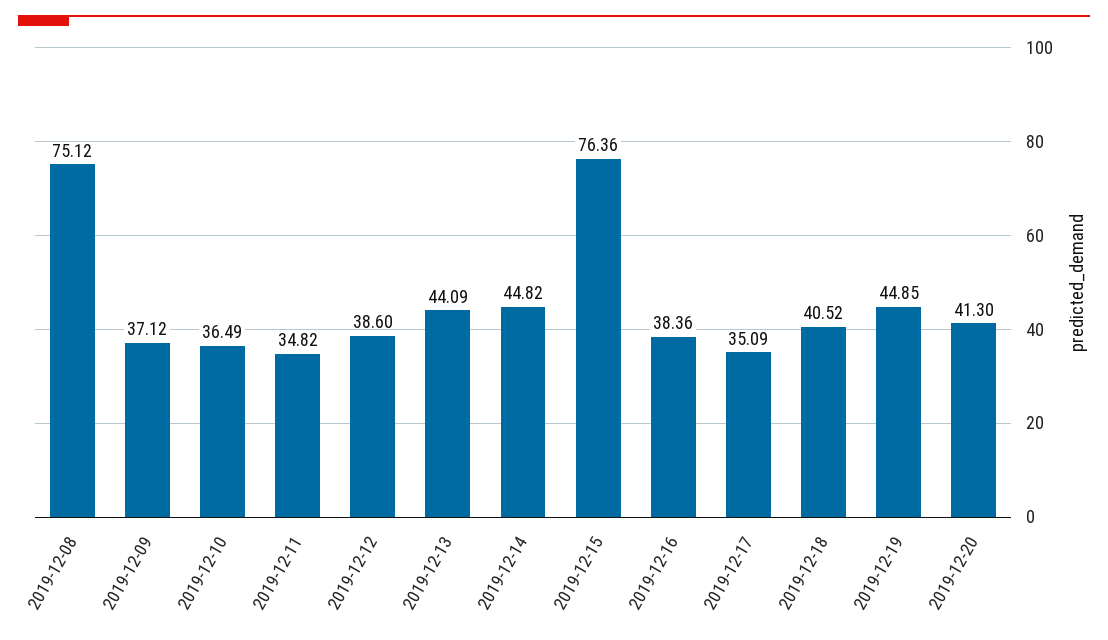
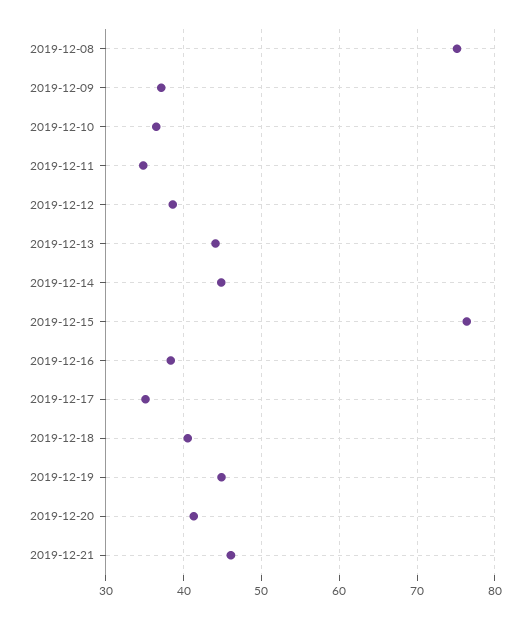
2019-12-21: none -> 46

